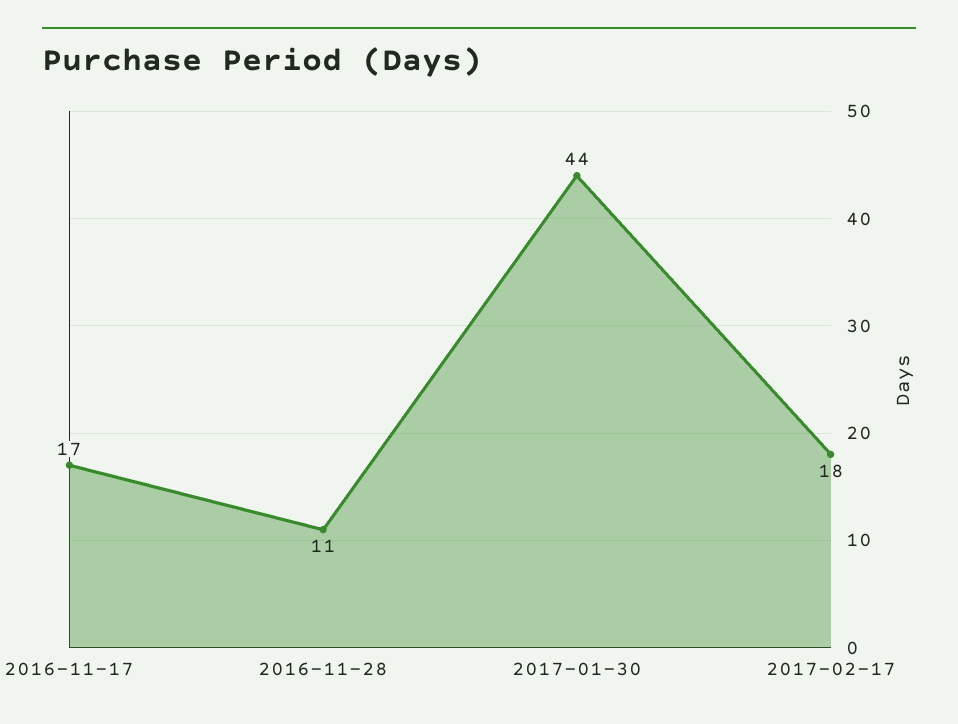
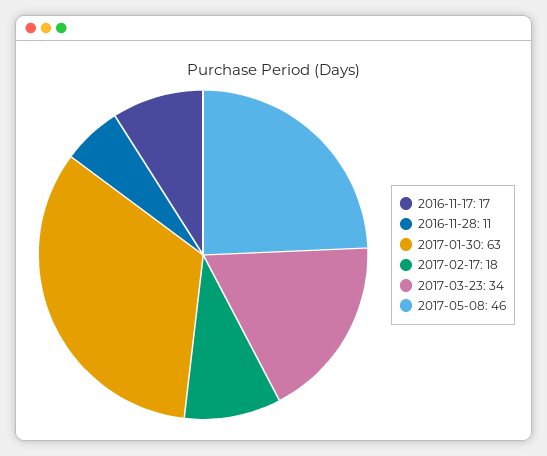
2017-01-30: 44 -> 63
2017-03-23: none -> 34
2017-05-08: none -> 46

